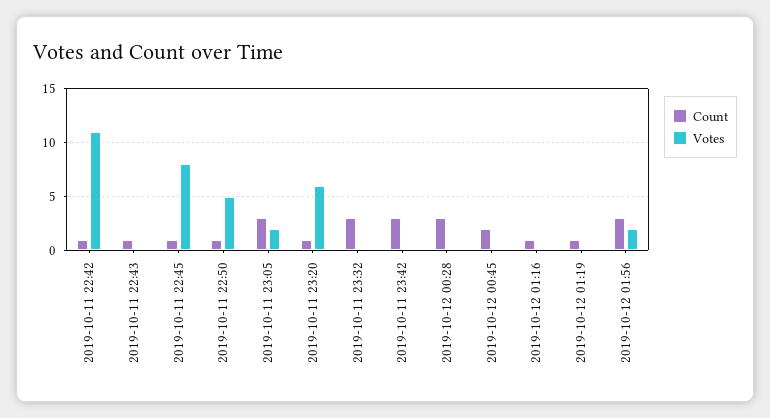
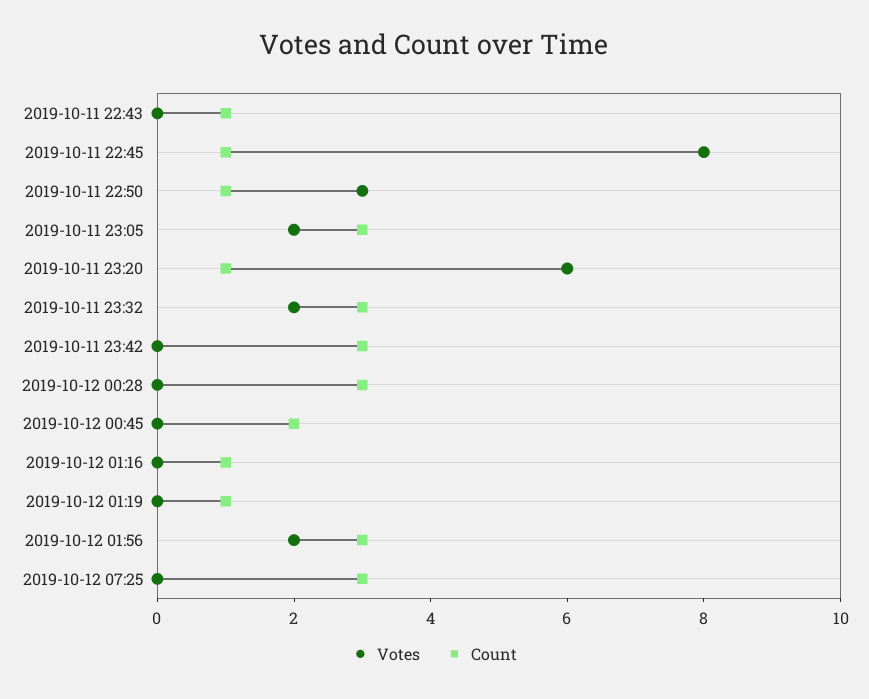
Count, 2019-10-11 22:42: 1 -> none
Votes, 2019-10-11 22:42: 11 -> none
Votes, 2019-10-11 22:50: 5 -> 3
Votes, 2019-10-11 23:32: 0 -> 2
Votes, 2019-10-12 07:25: none -> 0
Count, 2019-10-12 07:25: none -> 3

